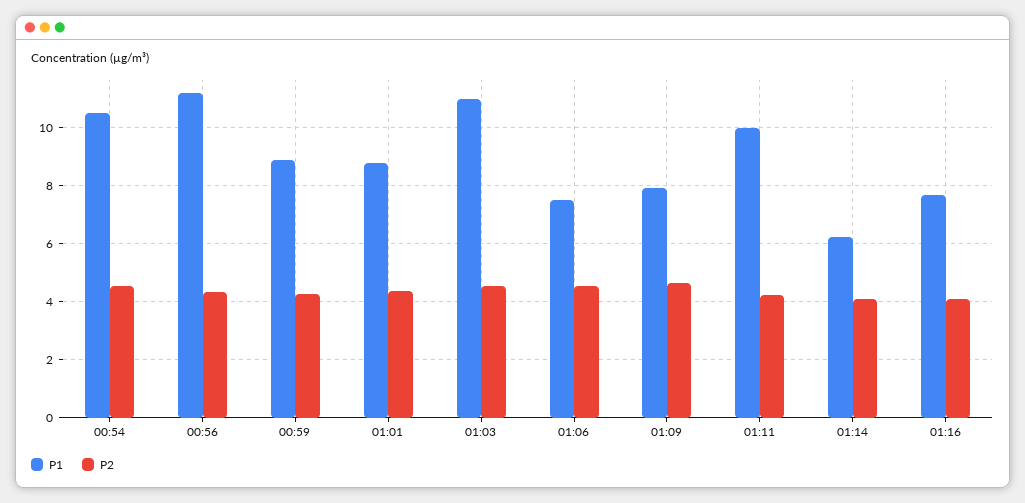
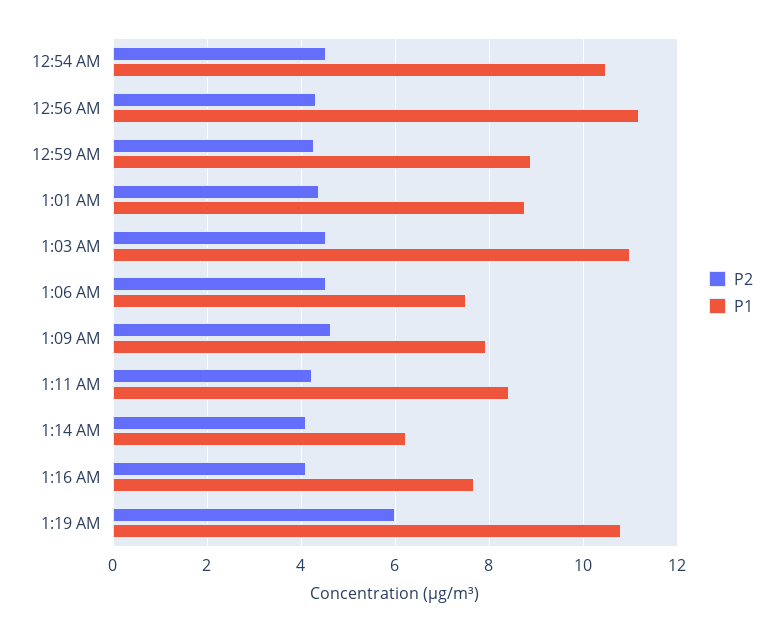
P1, 01:11: 10 -> 8.4
P2, 1:19 AM: none -> 6
P1, 1:19 AM: none -> 10.8

